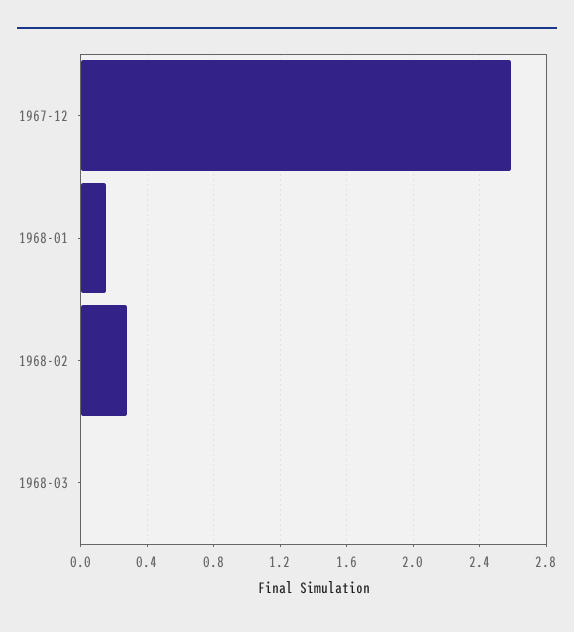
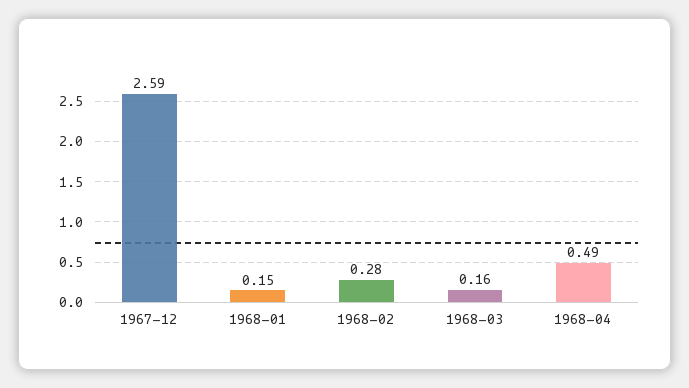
1968-03: 0 -> 0.16
1968-04: none -> 0.49

